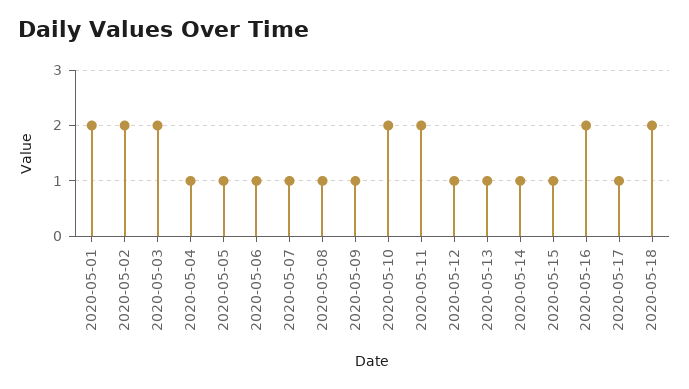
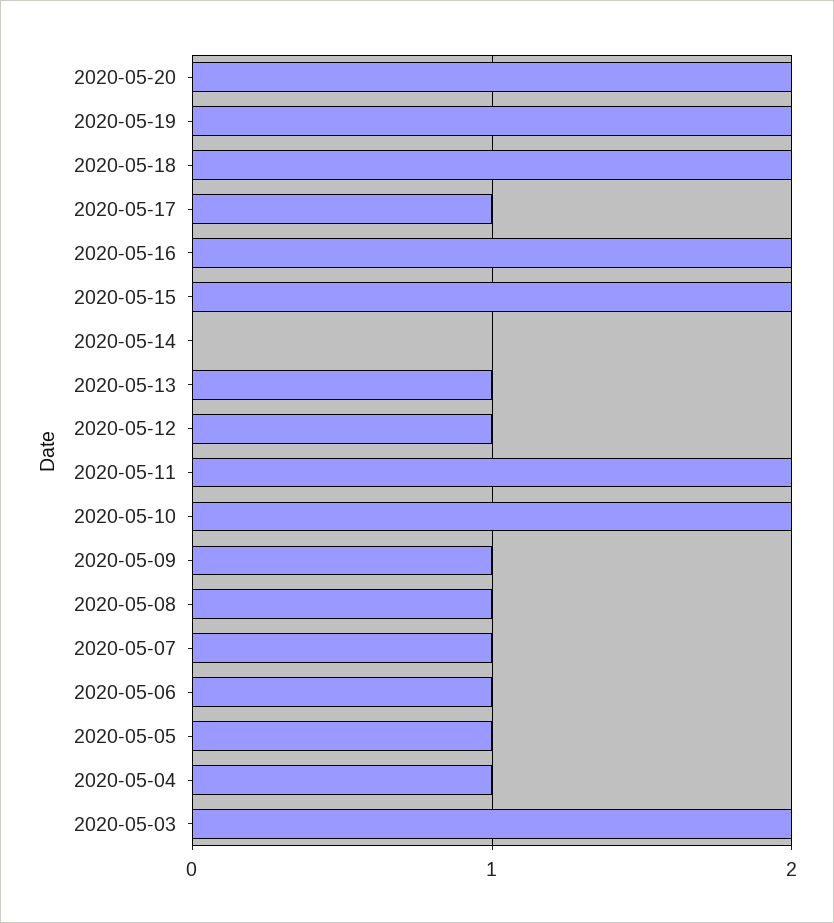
2020-05-01: 2 -> none
2020-05-02: 2 -> none
2020-05-14: 1 -> 0
2020-05-15: 1 -> 2
2020-05-20: none -> 2
2020-05-19: none -> 2

